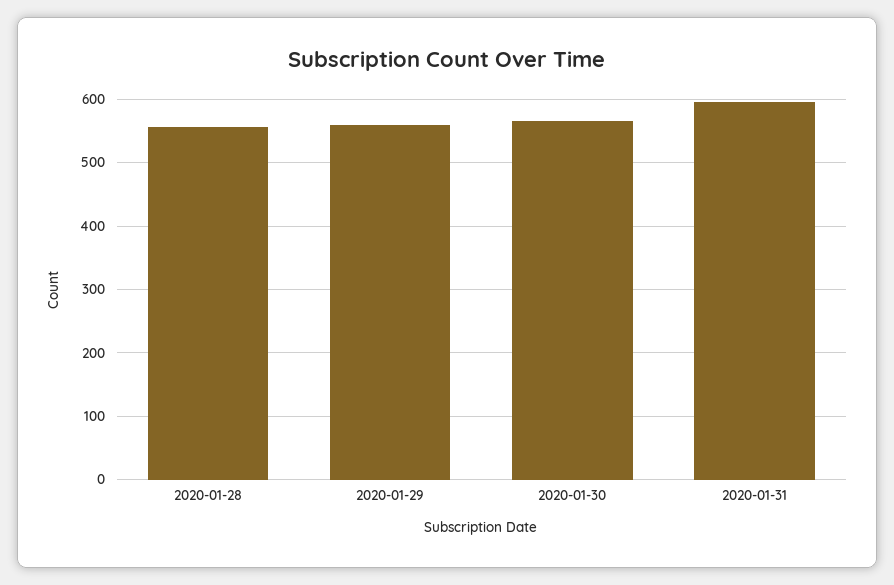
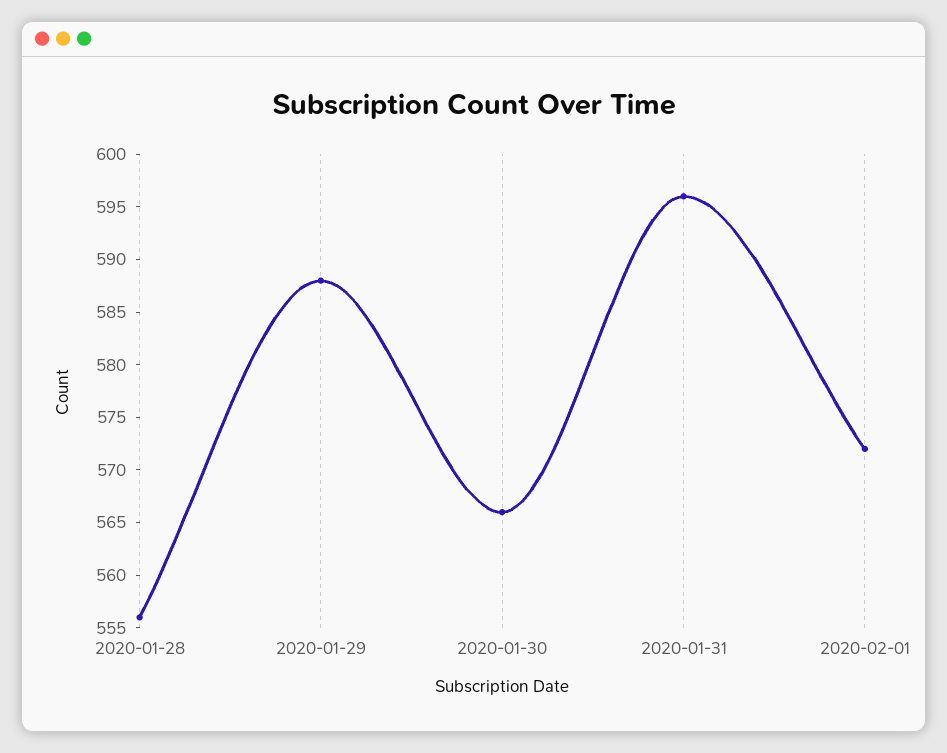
2020-01-29: 560 -> 588
2020-02-01: none -> 572

